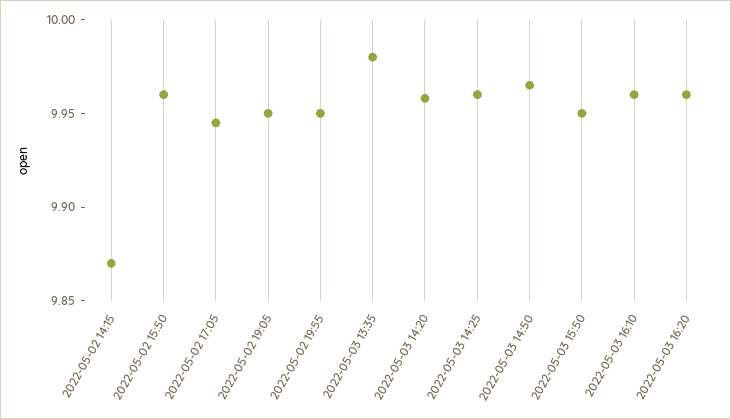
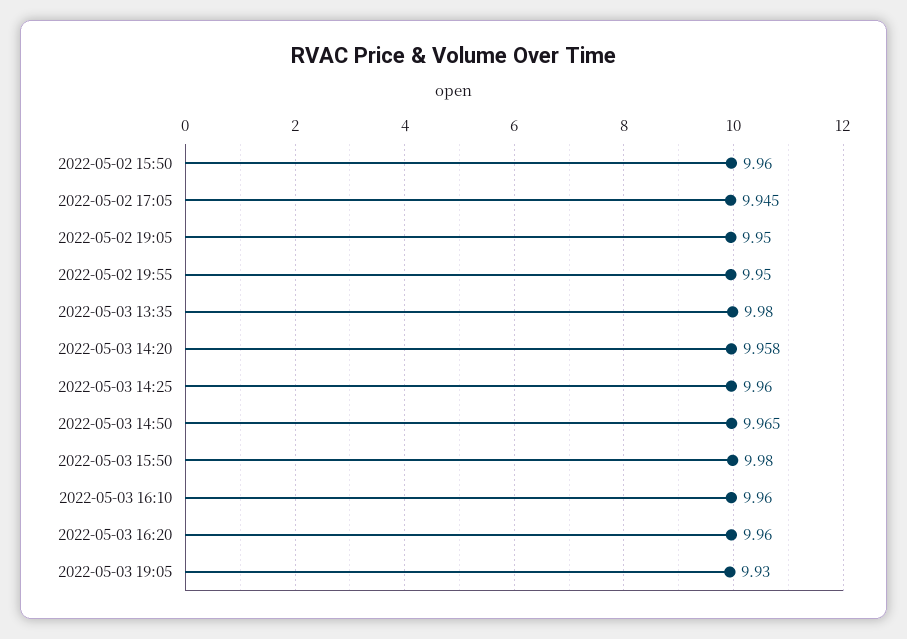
2022-05-02 14:15: 9.87 -> none
2022-05-03 15:50: 9.95 -> 9.98
2022-05-03 19:05: none -> 9.93

